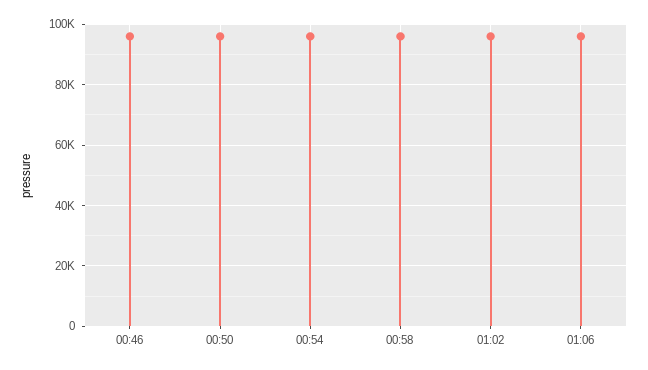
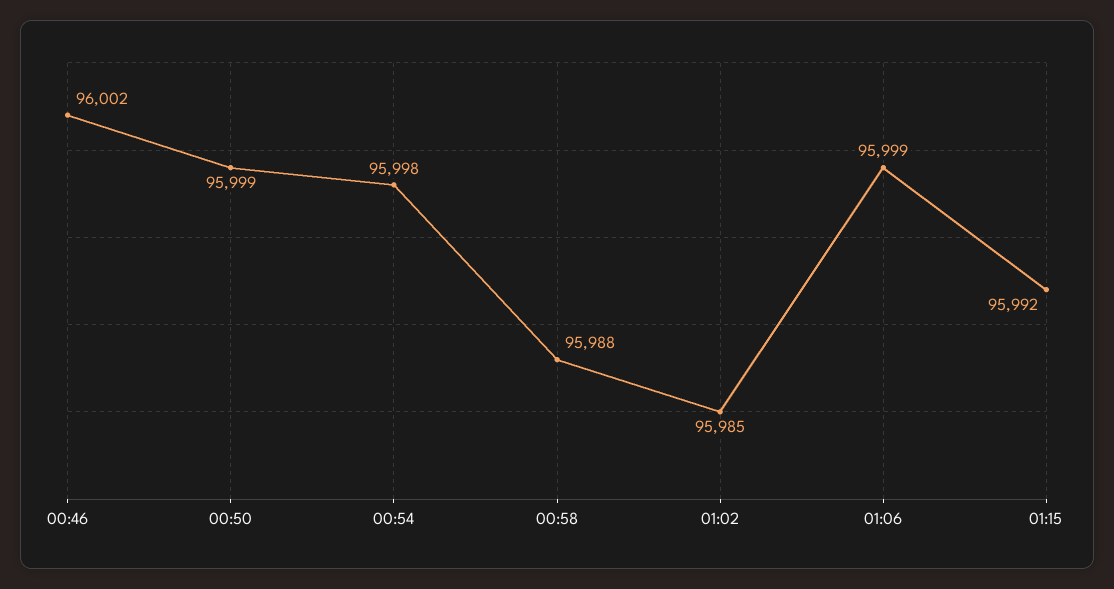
01:15: none -> 95992

